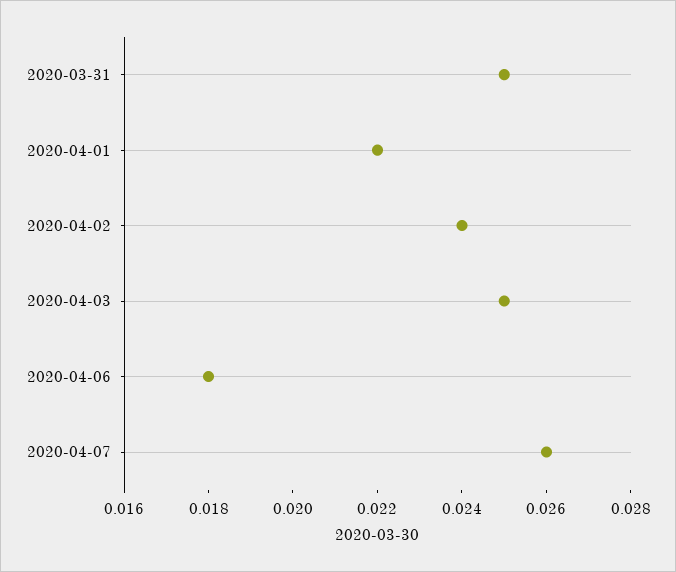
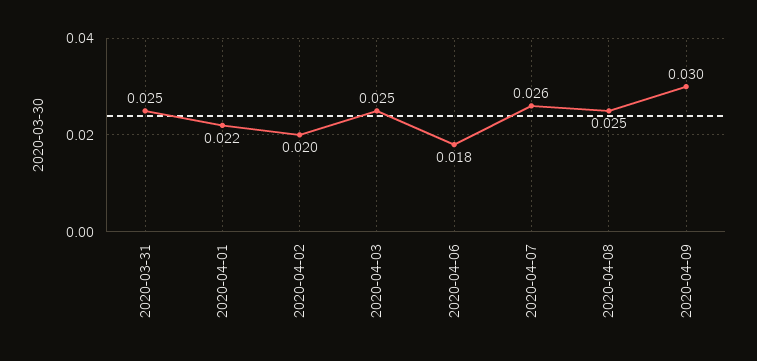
2020-04-02: 0.024 -> 0.02
2020-04-08: none -> 0.025
2020-04-09: none -> 0.03

